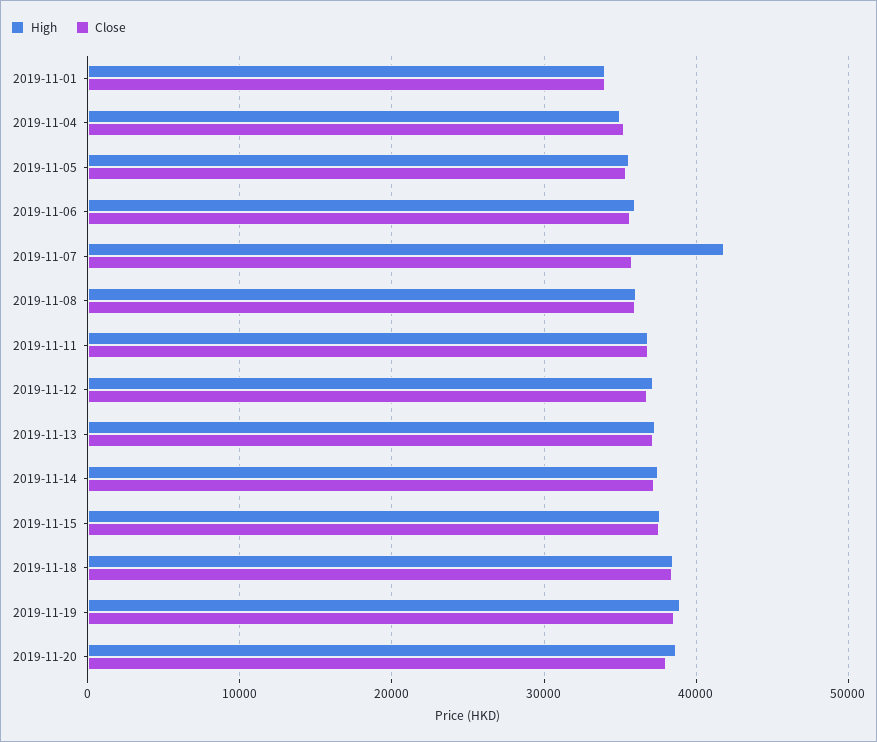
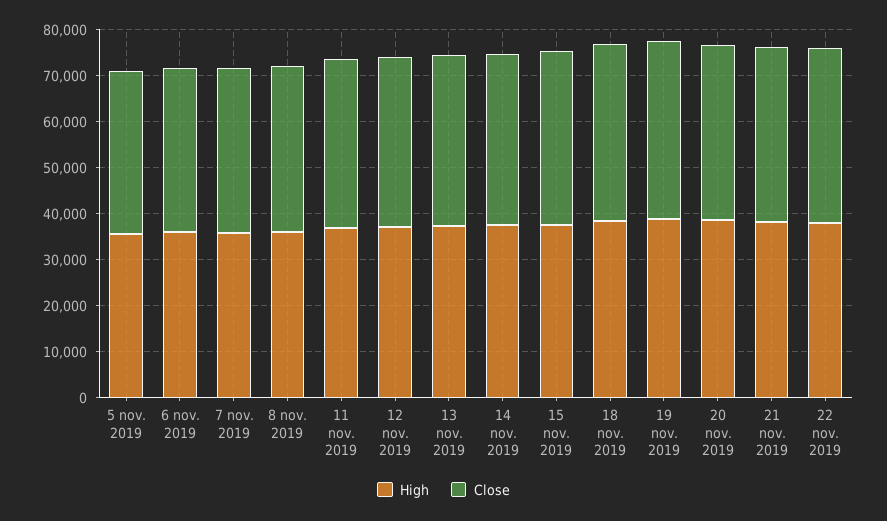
High, 2019-11-01: 34000 -> none
Close, 2019-11-01: 34000 -> none
High, 2019-11-04: 35000 -> none
Close, 2019-11-04: 35000 -> none
High, 2019-11-07: 42000 -> 36000
High, 21 nov. 2019: none -> 38000
Close, 21 nov. 2019: none -> 38000
High, 22 nov. 2019: none -> 38000
Close, 22 nov. 2019: none -> 38000

